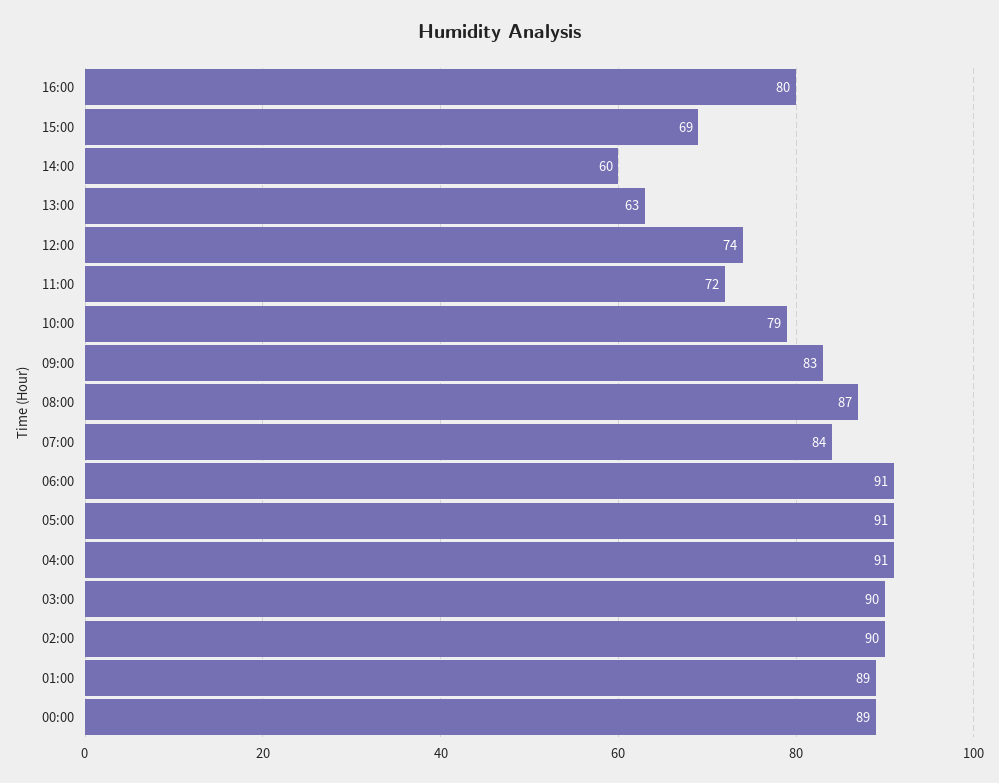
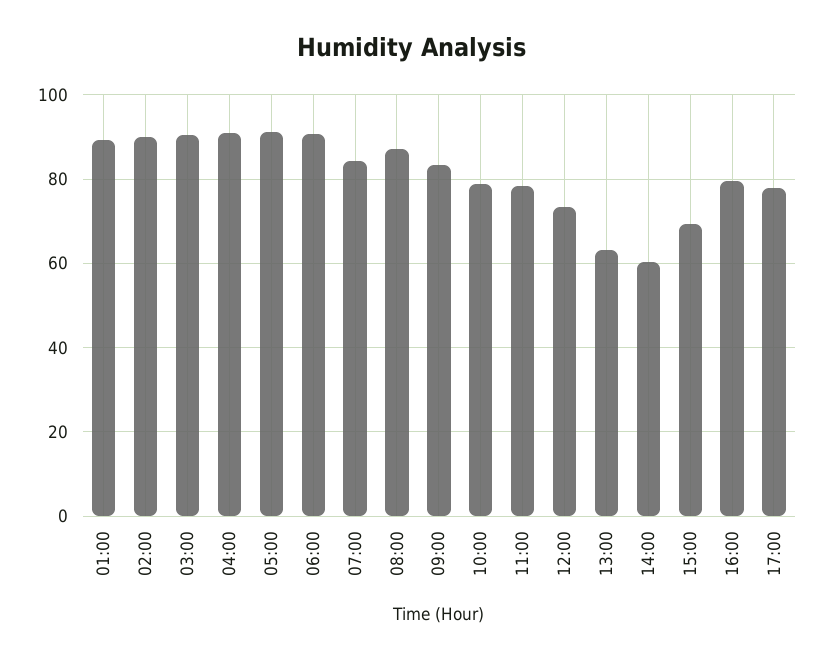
11:00: 72 -> 78
00:00: 89 -> none
17:00: none -> 78

